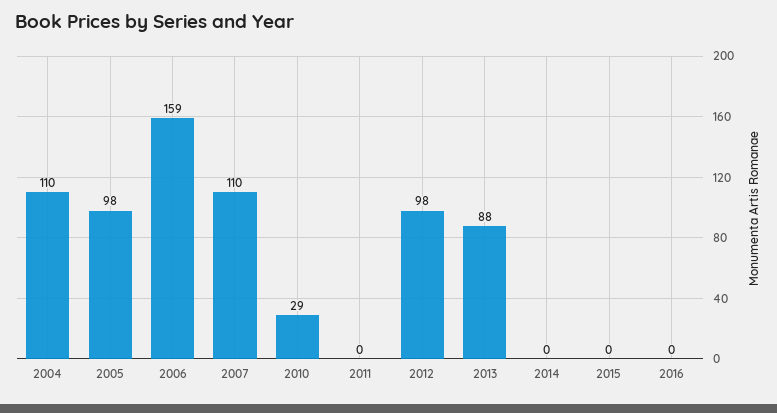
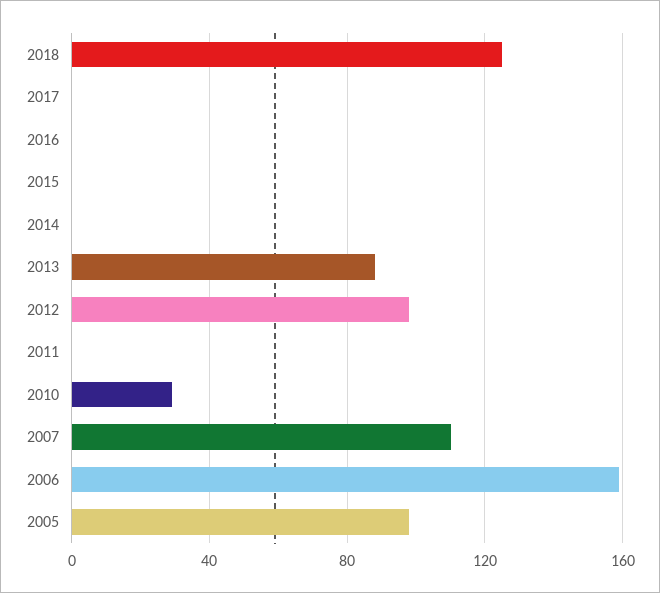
2004: 110 -> none
2018: none -> 125
2017: none -> 0

